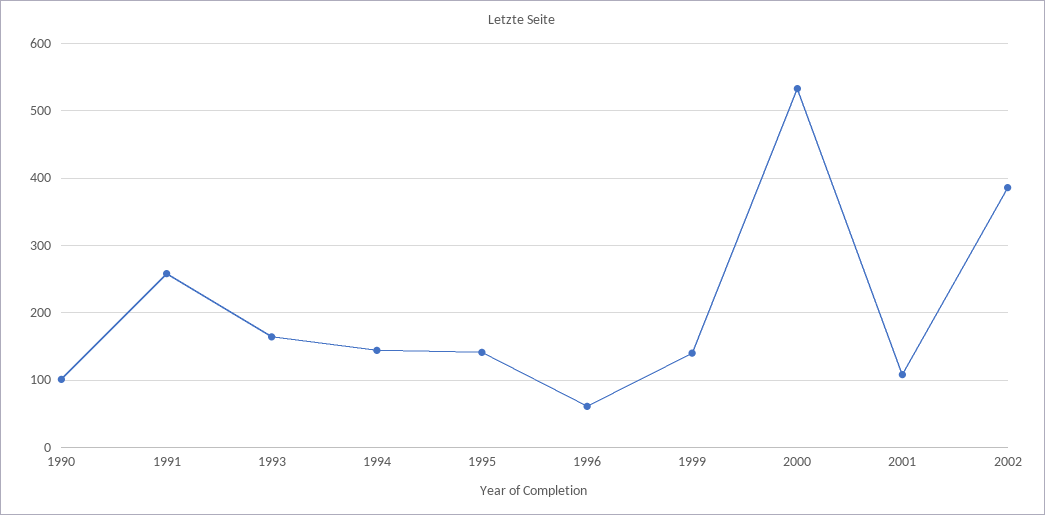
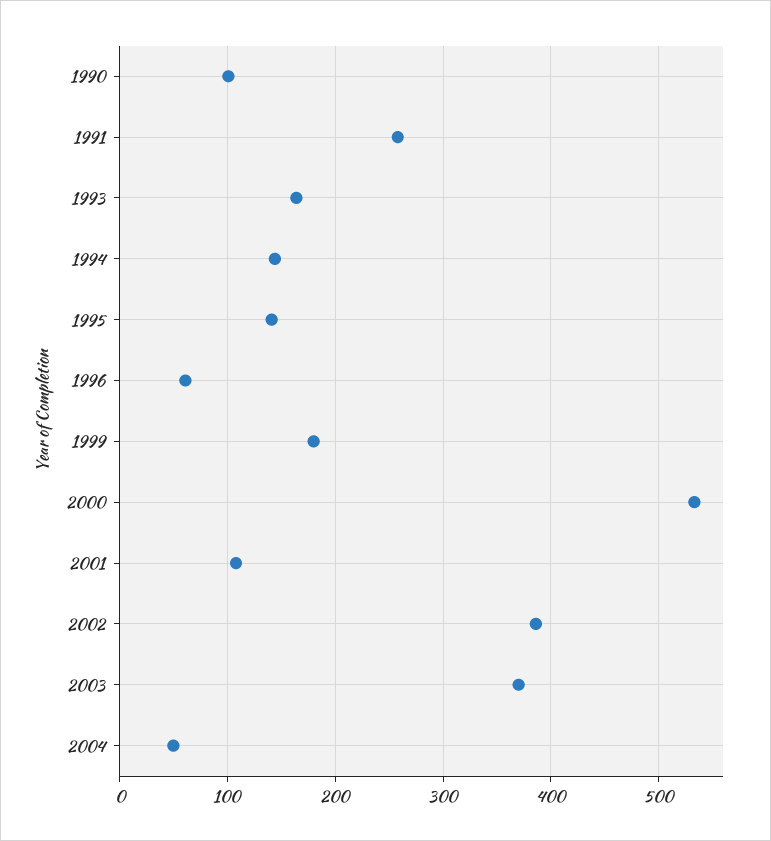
1999: 140 -> 180
2003: none -> 370
2004: none -> 50

